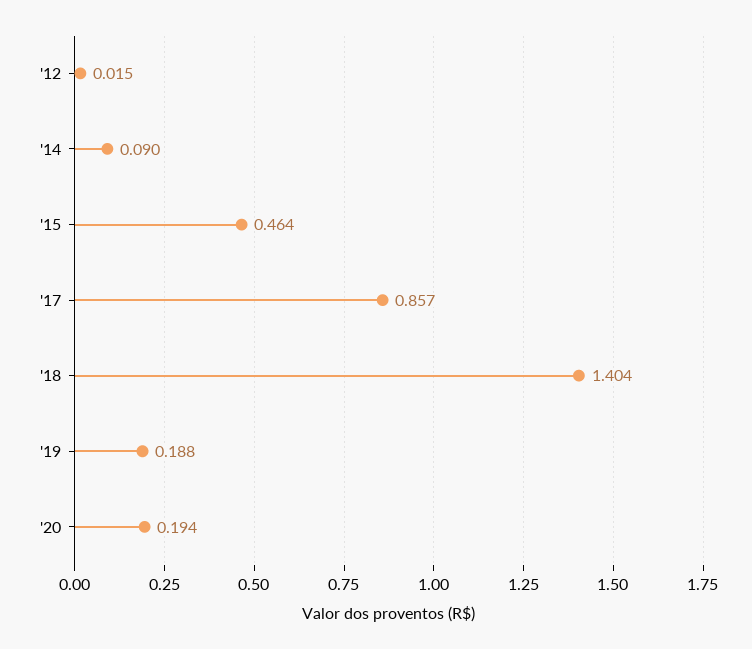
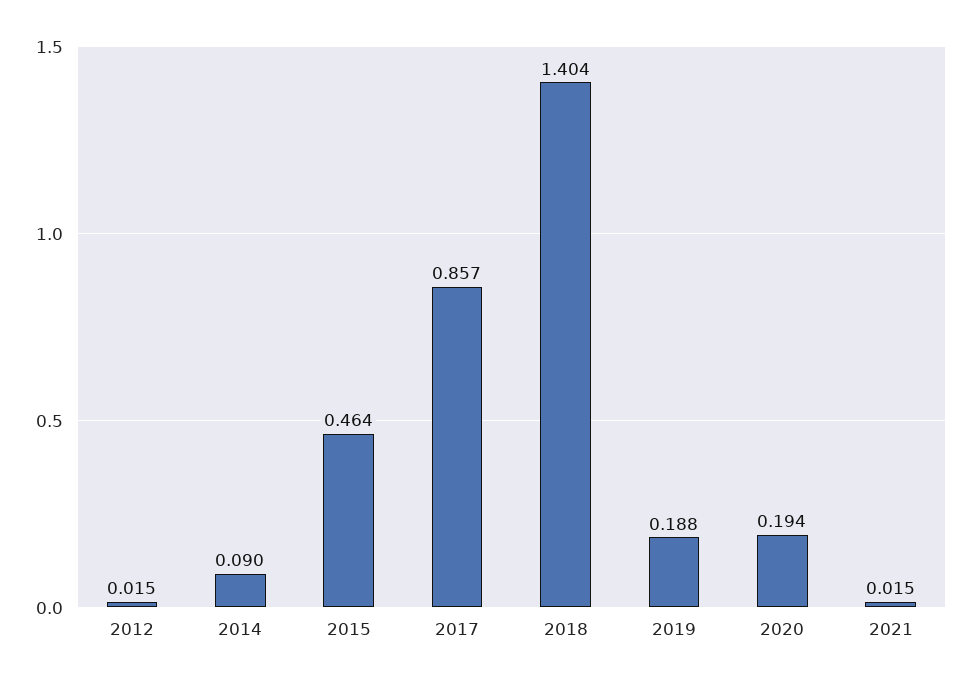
2021: none -> 0.015

